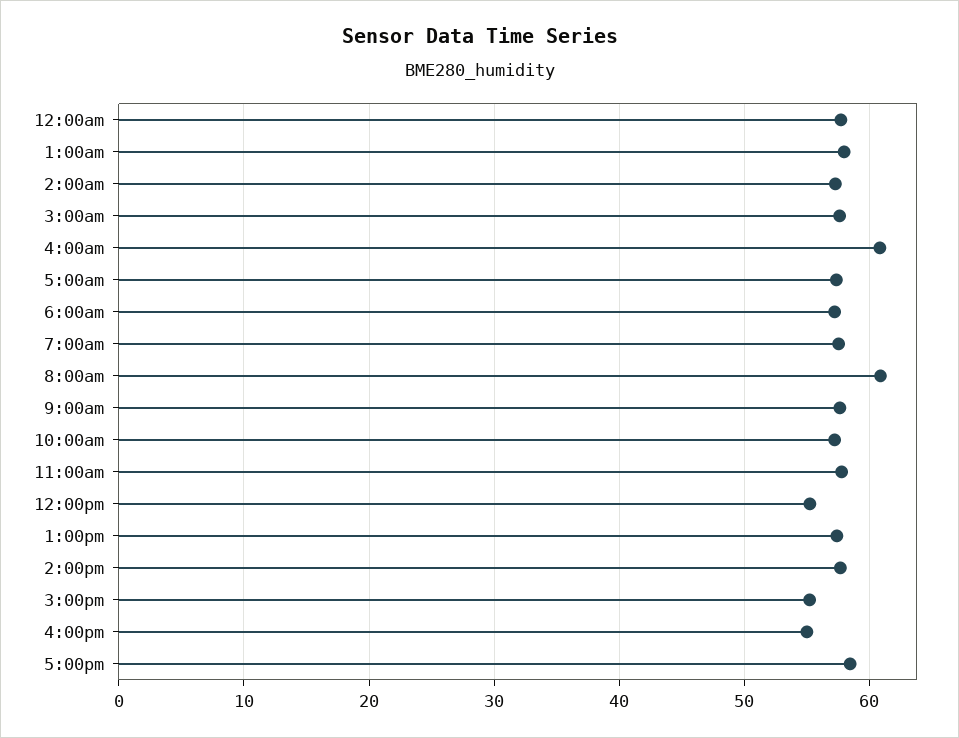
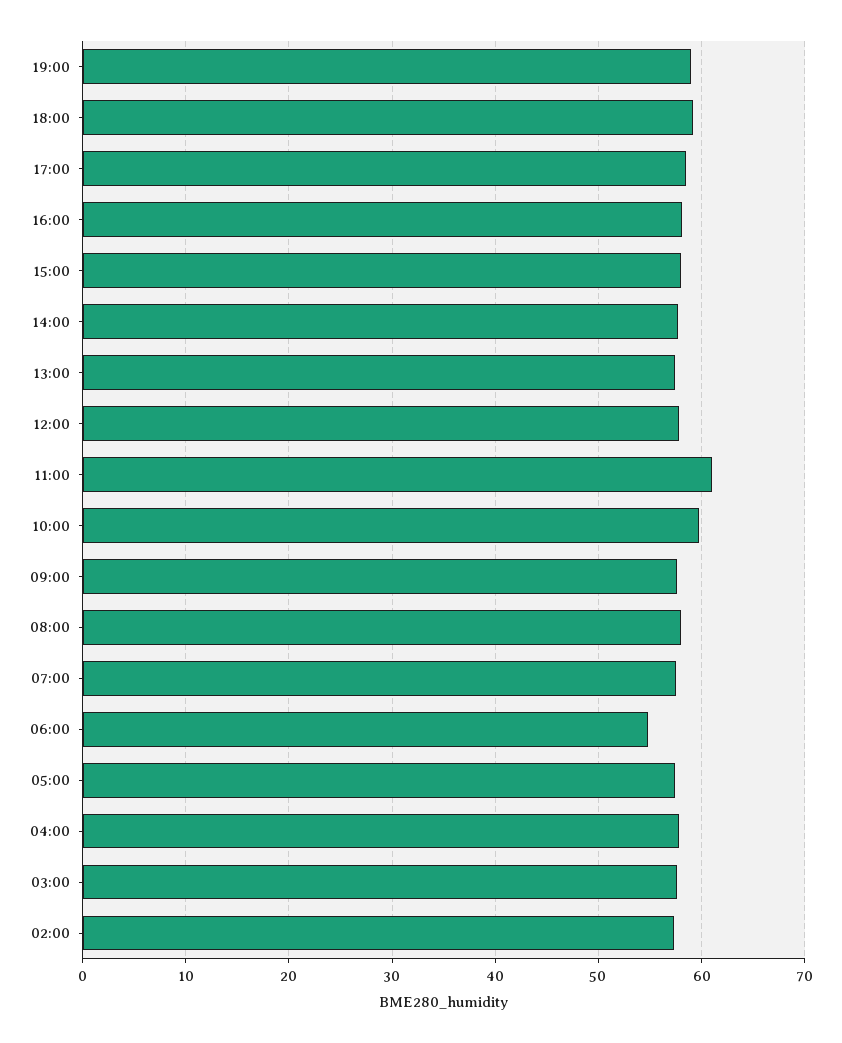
12:00am: 58 -> none
1:00am: 58 -> none
4:00am: 61 -> 58
6:00am: 57 -> 55
8:00am: 61 -> 58
10:00am: 57 -> 60
11:00am: 58 -> 61
12:00pm: 55 -> 58
3:00pm: 55 -> 58
4:00pm: 55 -> 58
19:00: none -> 59
18:00: none -> 59

